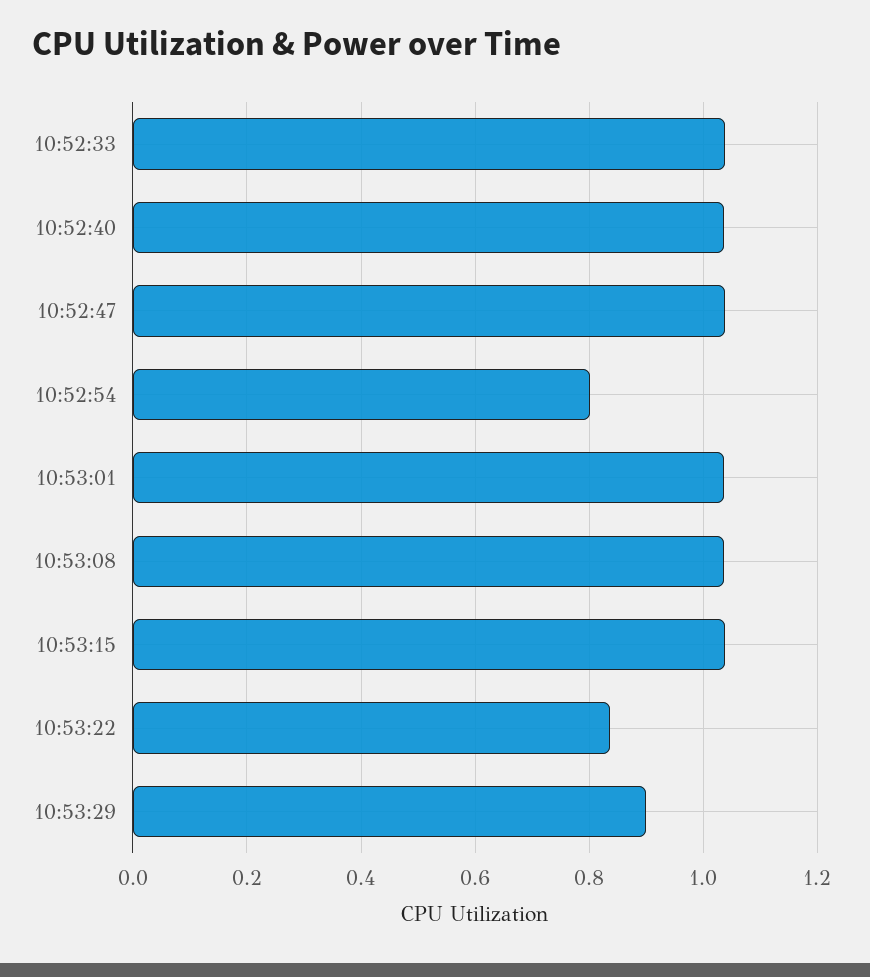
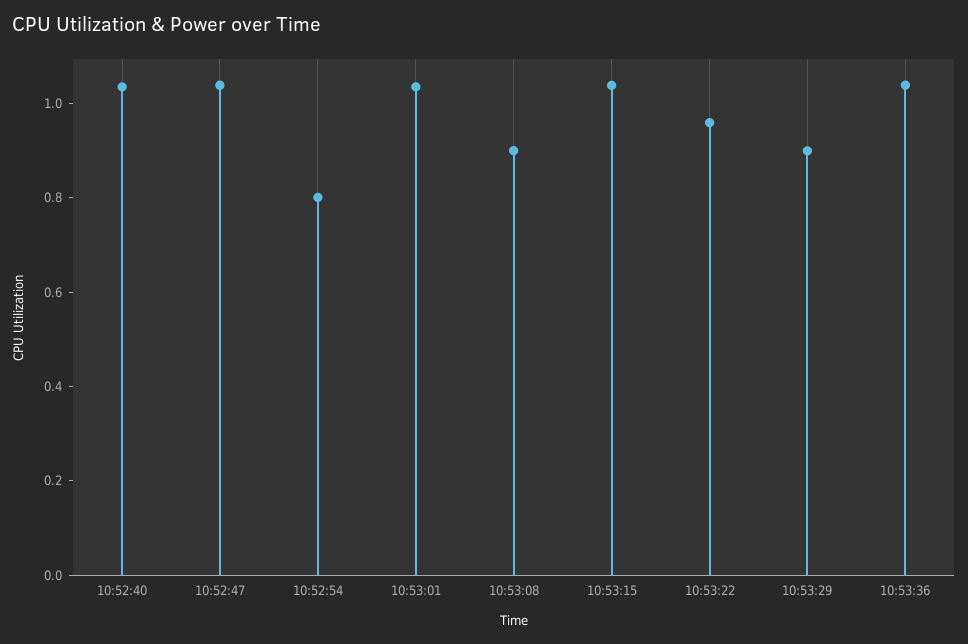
10:52:33: 1.04 -> none
10:53:08: 1.04 -> 0.9
10:53:22: 0.84 -> 0.95
10:53:36: none -> 1.05

